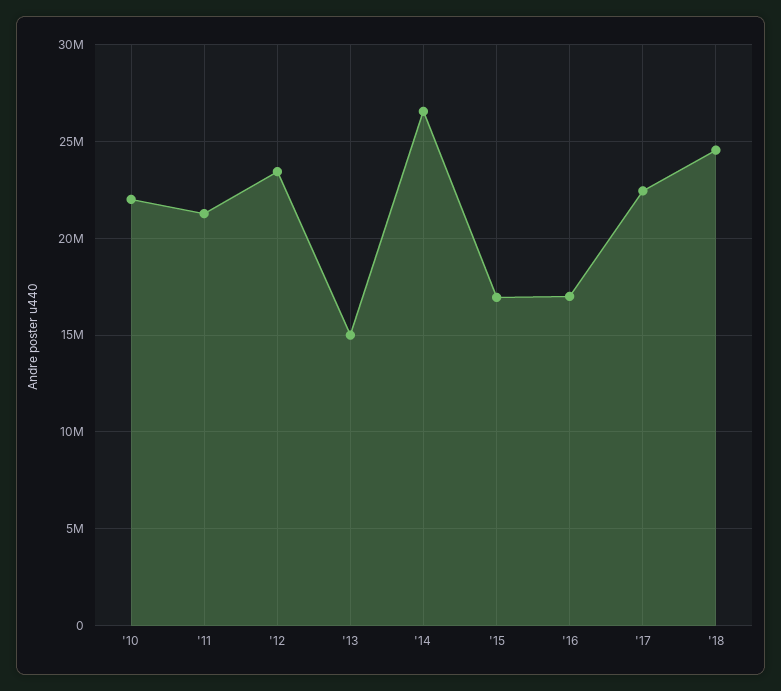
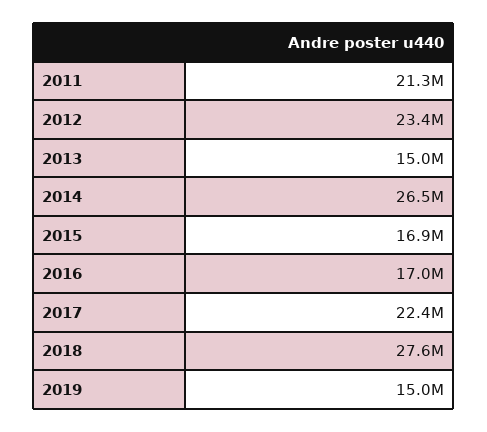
'10: 22000000 -> none
'18: 24500000 -> 27600000
2019: none -> 15000000

